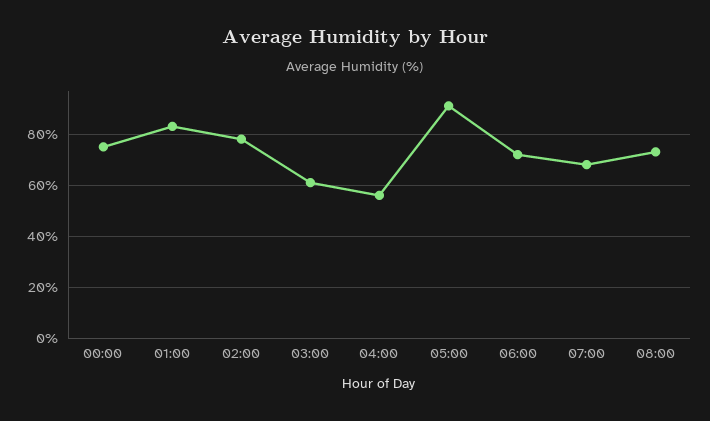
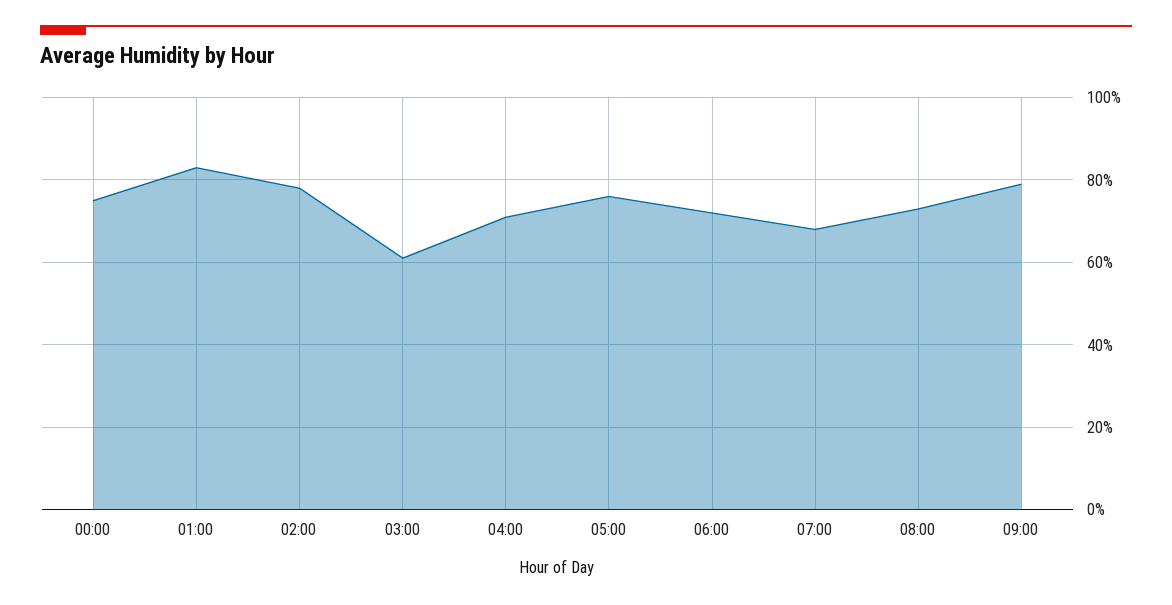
04:00: 55 -> 70
05:00: 90 -> 75
09:00: none -> 80

